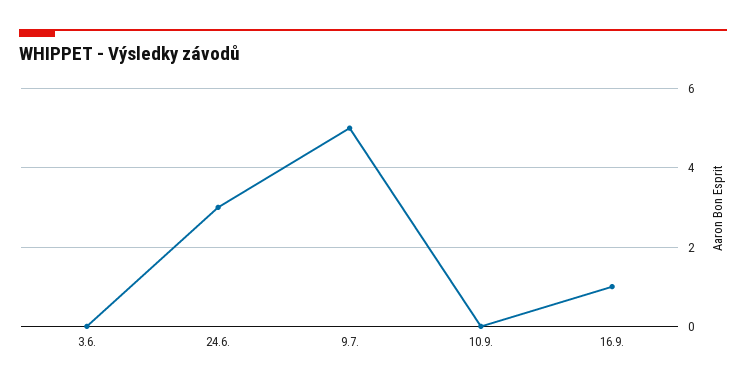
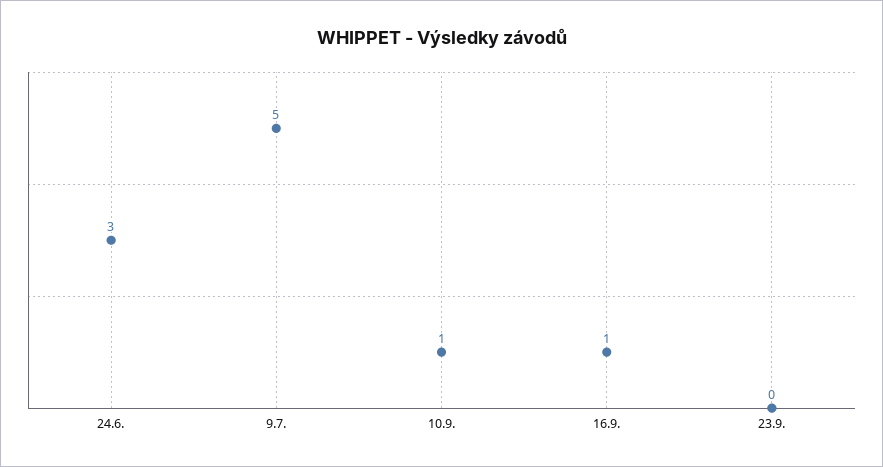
3.6.: 0 -> none
10.9.: 0 -> 1
23.9.: none -> 0

